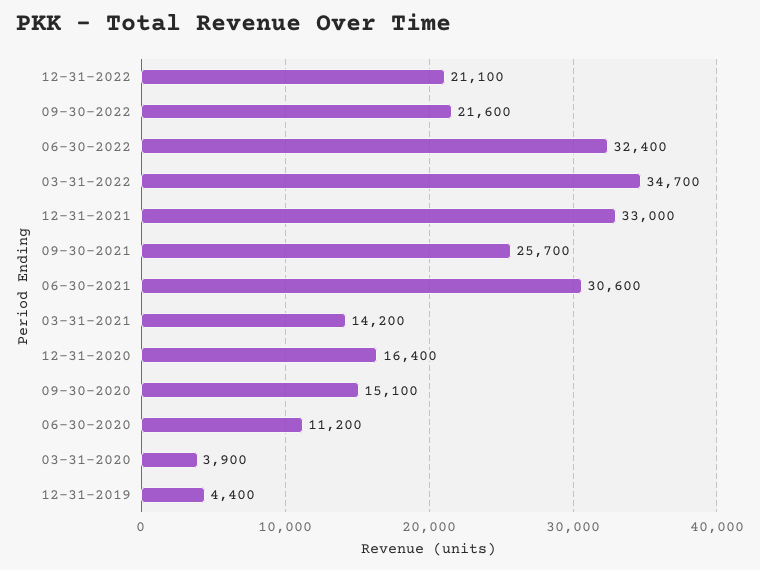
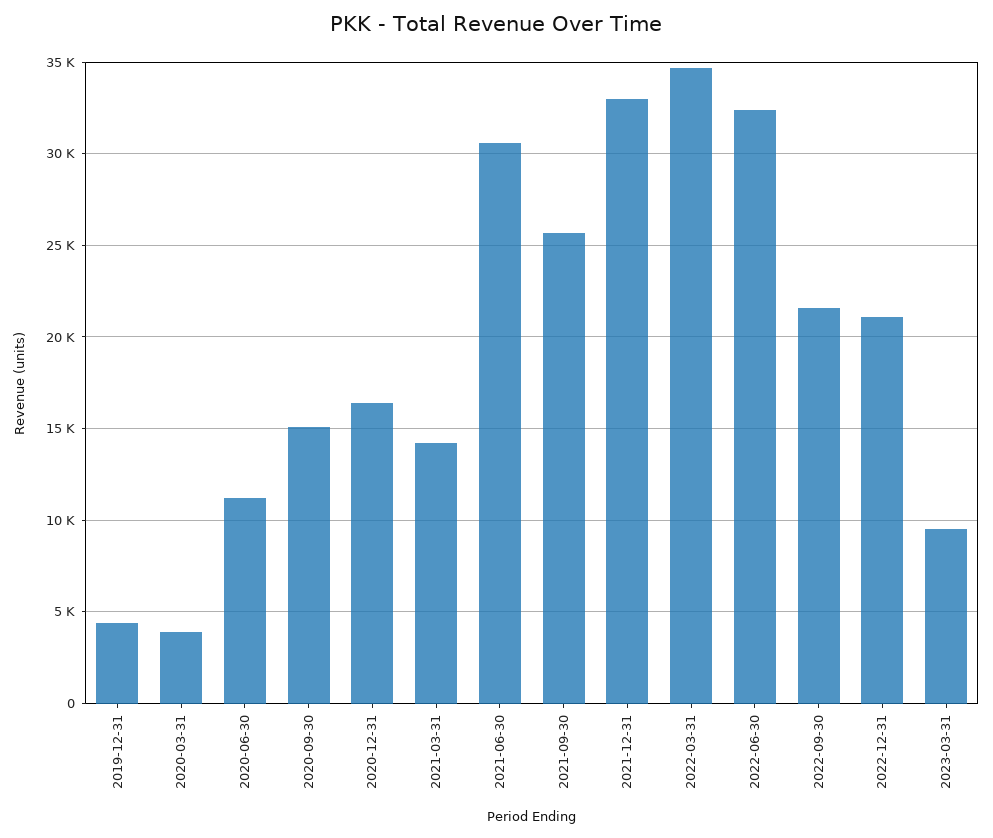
2023-03-31: none -> 9500

